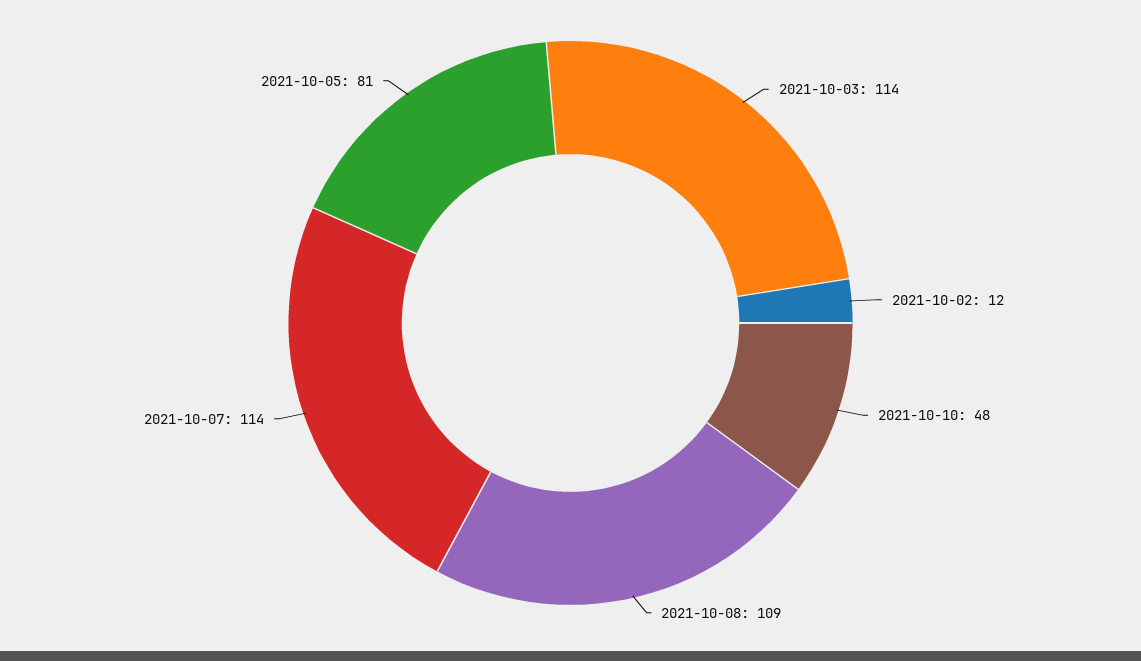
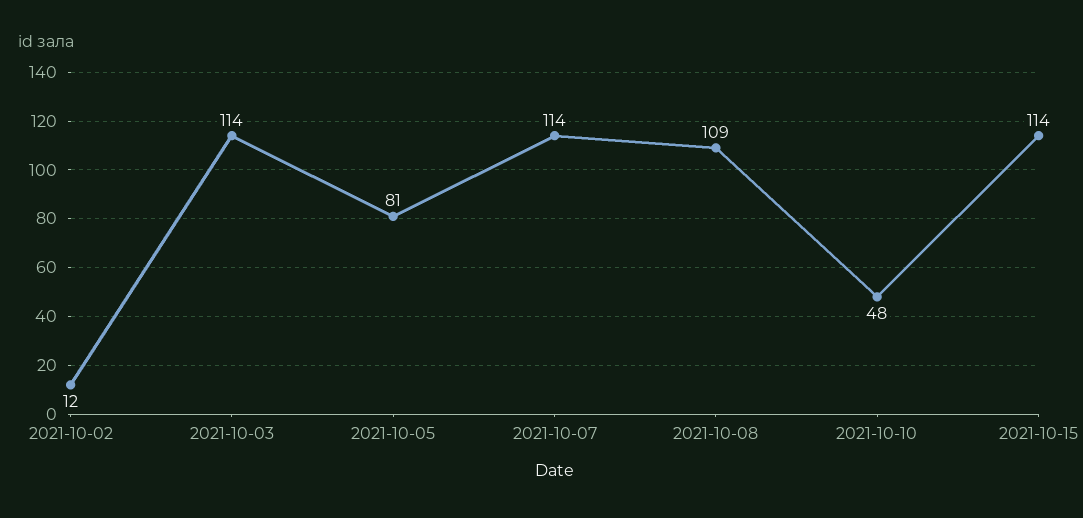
2021-10-15: none -> 114

